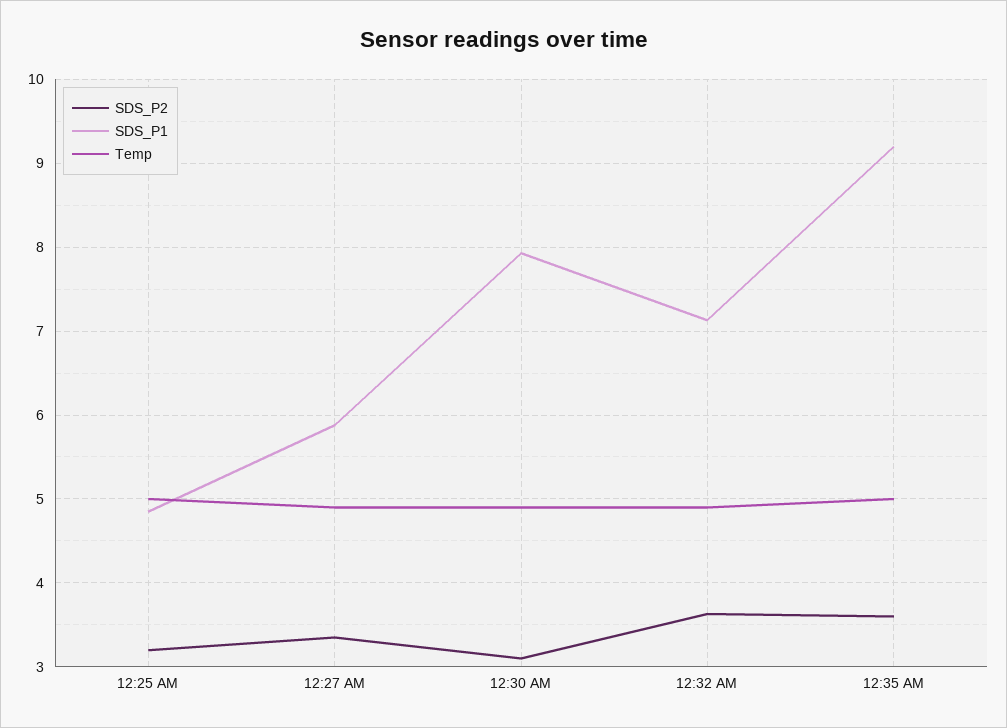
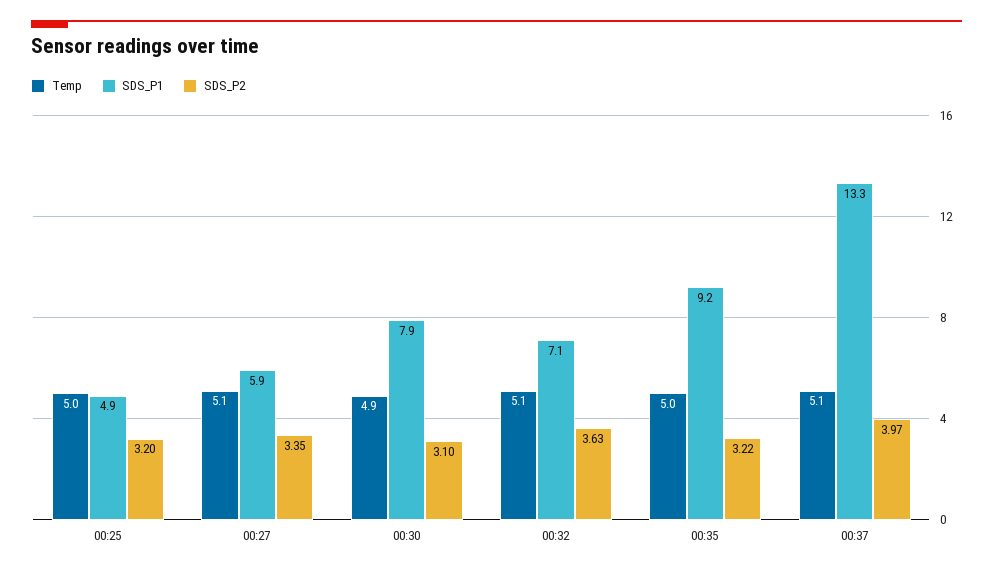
Temp, 12:27 AM: 4.9 -> 5.1
Temp, 12:32 AM: 4.9 -> 5.1
SDS_P2, 12:35 AM: 3.6 -> 3.22
Temp, 00:37: none -> 5.1
SDS_P1, 00:37: none -> 13.3
SDS_P2, 00:37: none -> 3.97

